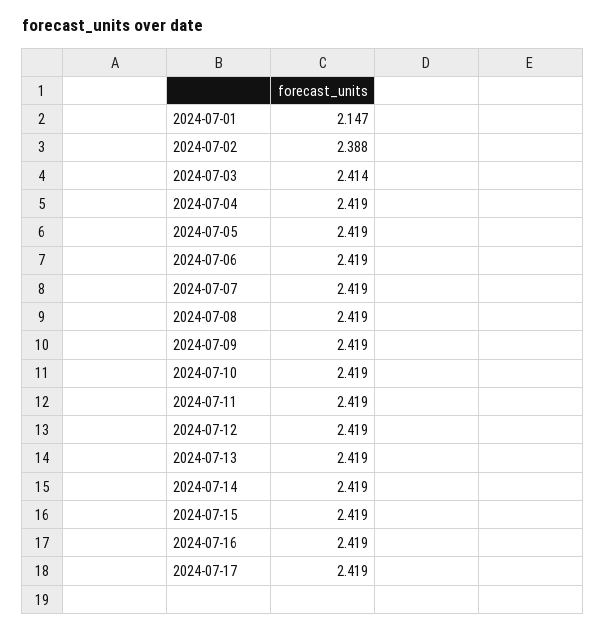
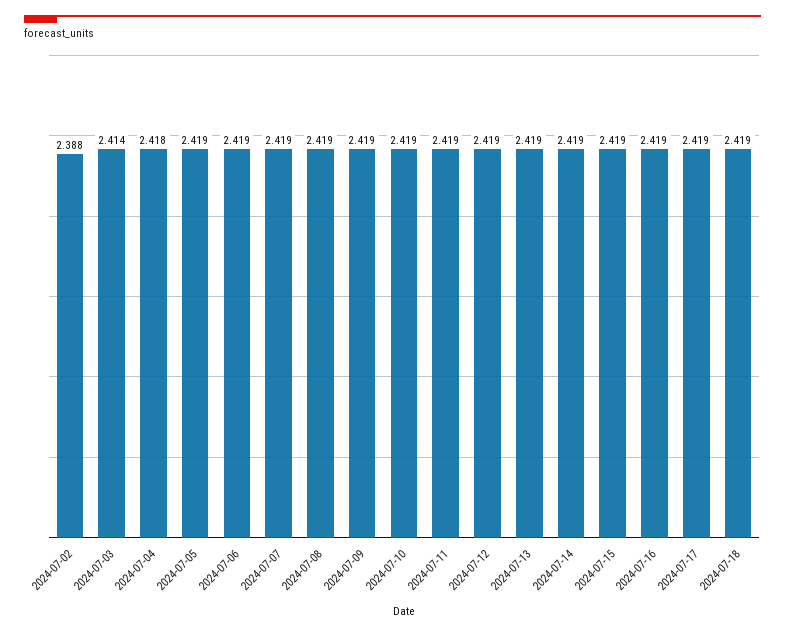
2024-07-01: 2.147 -> none
2024-07-04: 2.419 -> 2.418
2024-07-18: none -> 2.419

